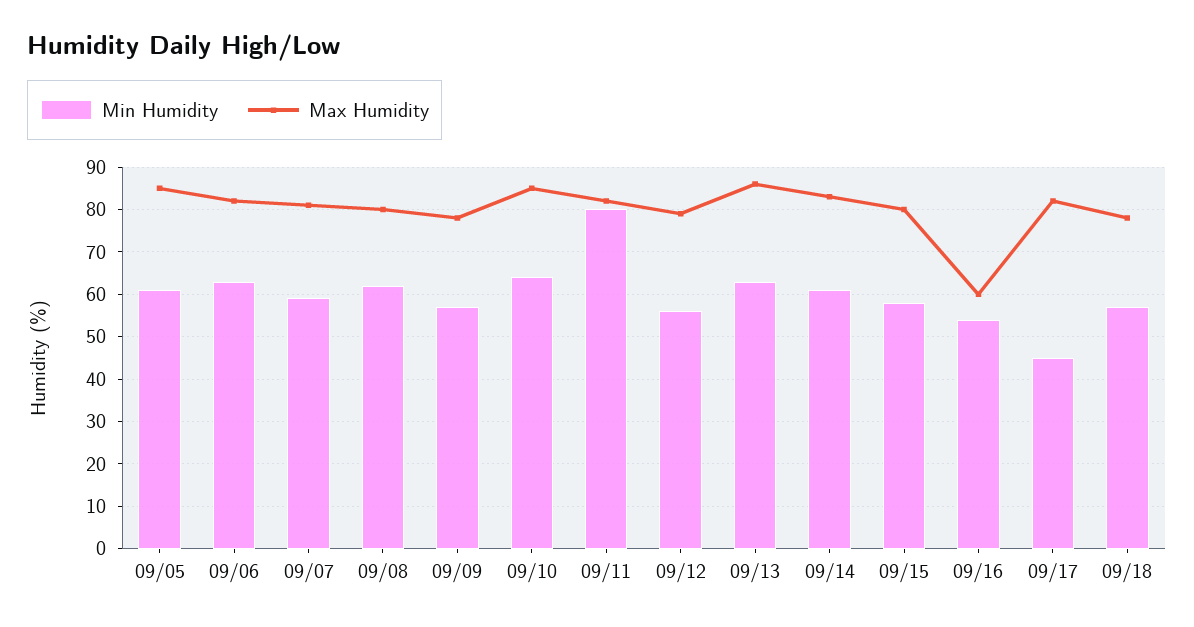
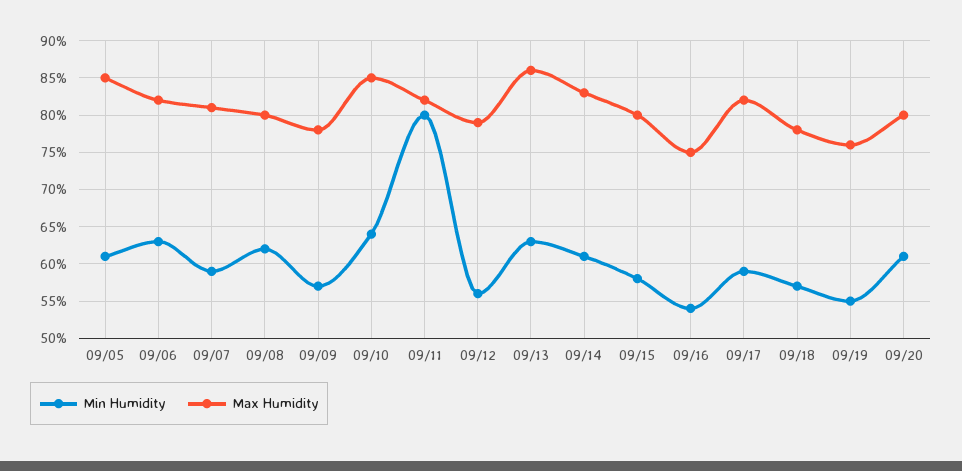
Max Humidity, 09/16: 60 -> 75
Min Humidity, 09/17: 45 -> 59
Min Humidity, 09/19: none -> 55
Max Humidity, 09/19: none -> 76
Min Humidity, 09/20: none -> 61
Max Humidity, 09/20: none -> 80

